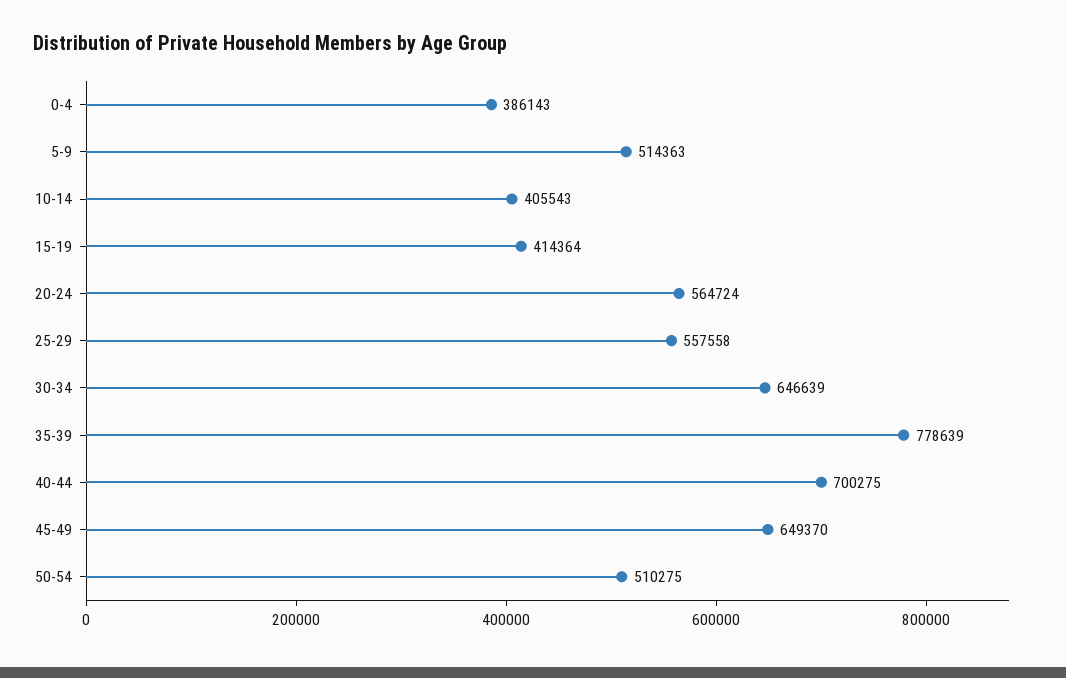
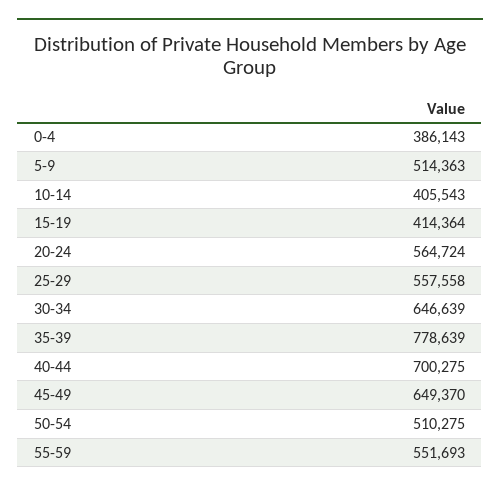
55-59: none -> 551693

